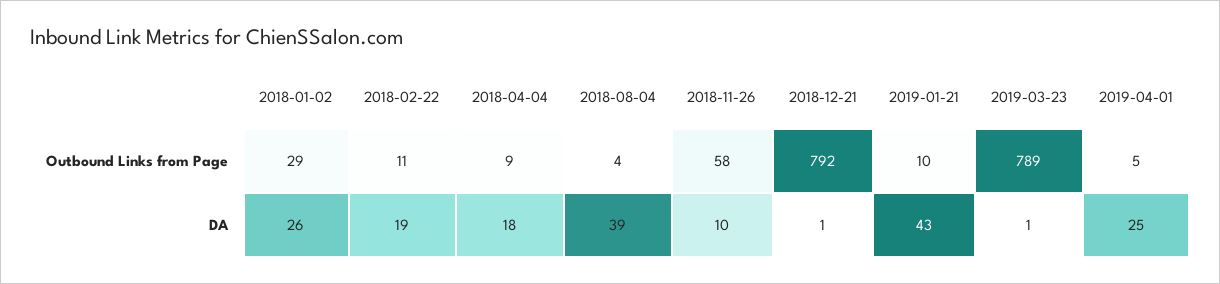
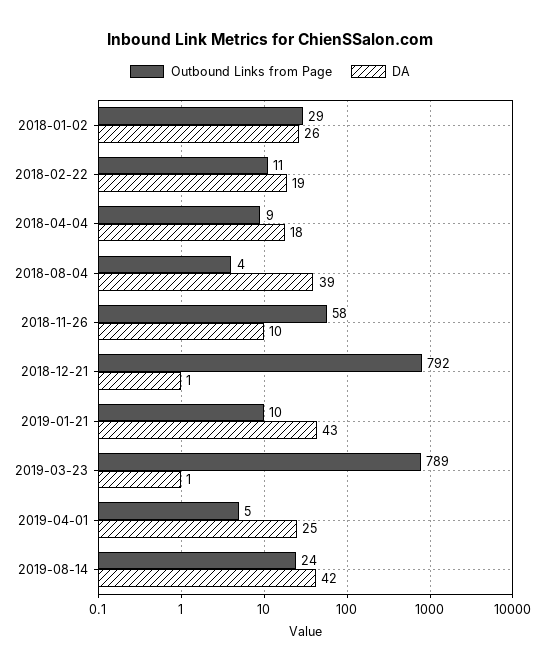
Outbound Links from Page, 2019-08-14: none -> 24
DA, 2019-08-14: none -> 42

